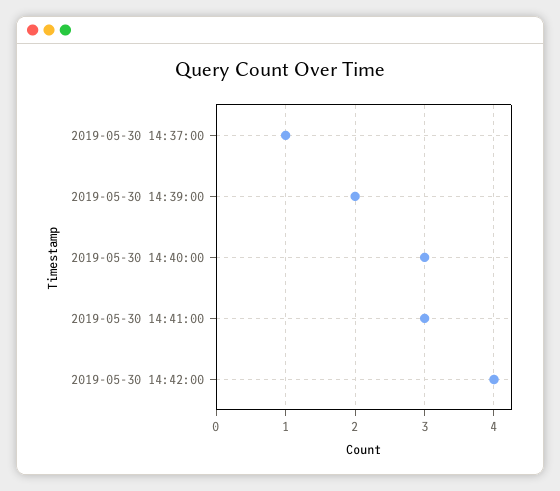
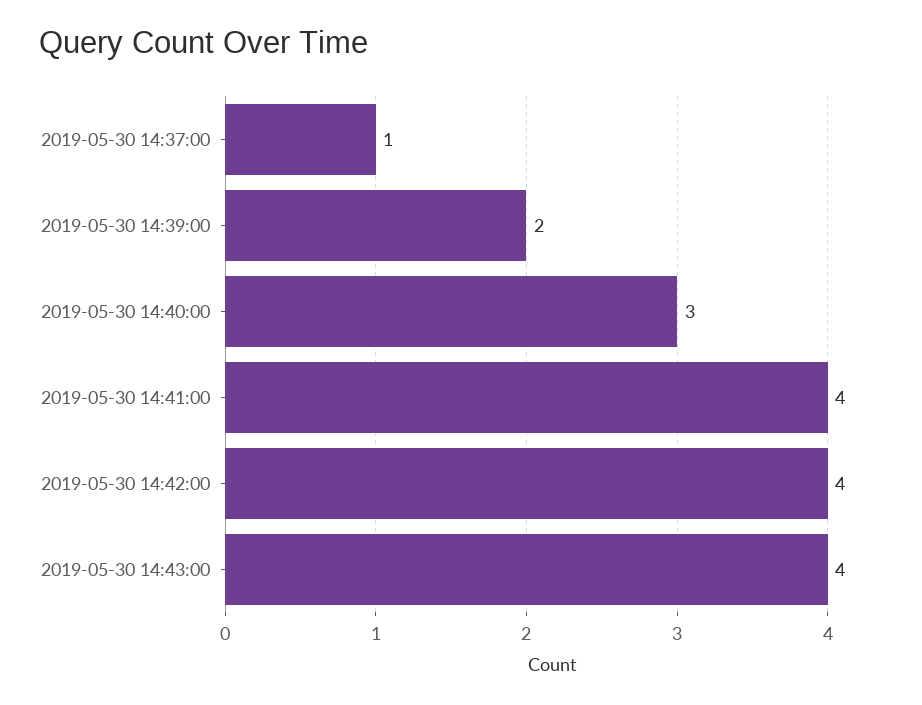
2019-05-30 14:41:00: 3 -> 4
2019-05-30 14:43:00: none -> 4

